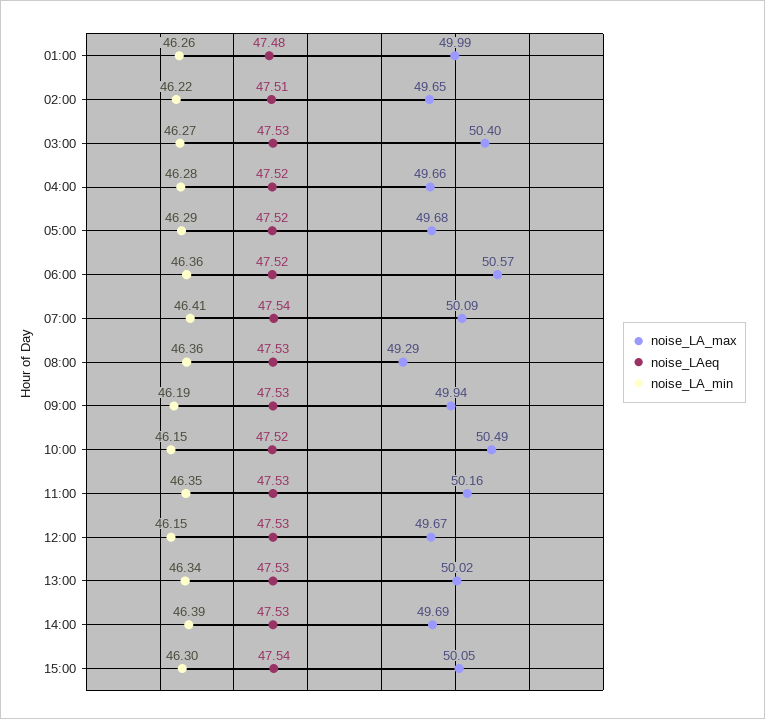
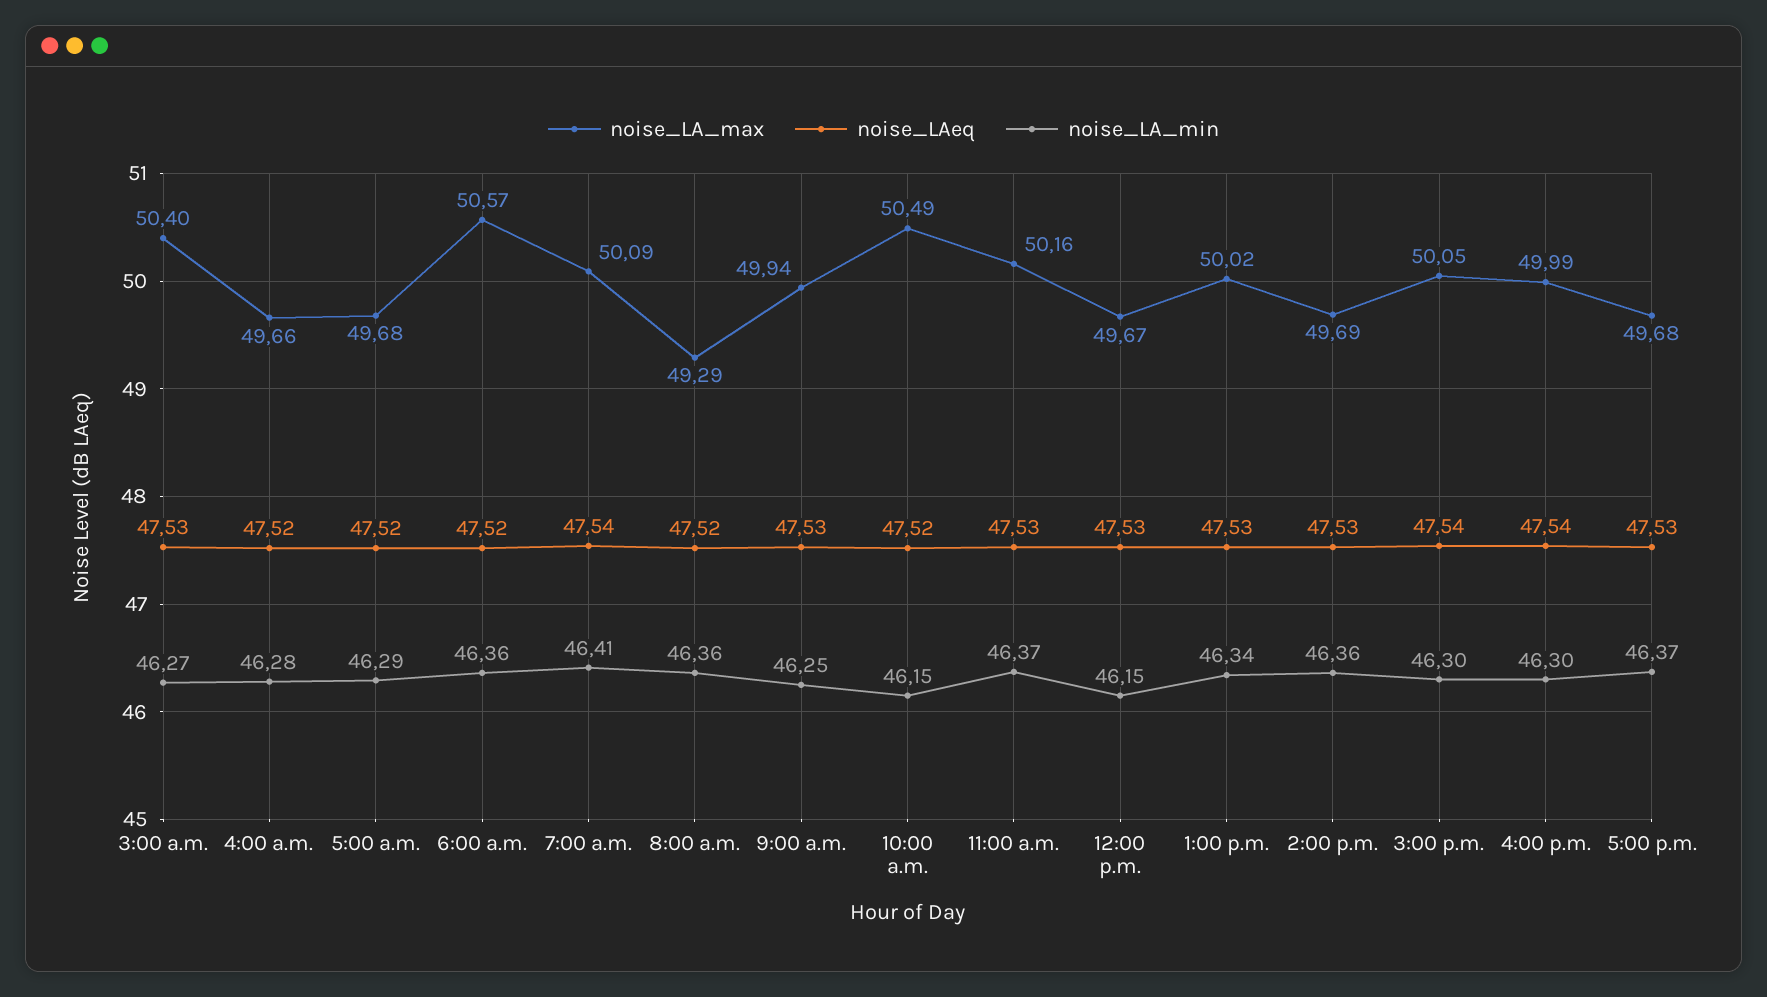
noise_LA_max, 01:00: 49.99 -> none
noise_LAeq, 01:00: 47.48 -> none
noise_LA_min, 01:00: 46.26 -> none
noise_LA_max, 02:00: 49.65 -> none
noise_LAeq, 02:00: 47.51 -> none
noise_LA_min, 02:00: 46.22 -> none
noise_LAeq, 08:00: 47.53 -> 47.52
noise_LA_min, 09:00: 46.19 -> 46.25
noise_LA_min, 11:00: 46.35 -> 46.37
noise_LA_min, 14:00: 46.39 -> 46.36
noise_LA_max, 4:00 p.m.: none -> 49.99
noise_LAeq, 4:00 p.m.: none -> 47.54
noise_LA_min, 4:00 p.m.: none -> 46.3
noise_LA_max, 5:00 p.m.: none -> 49.68
noise_LAeq, 5:00 p.m.: none -> 47.53
noise_LA_min, 5:00 p.m.: none -> 46.37

